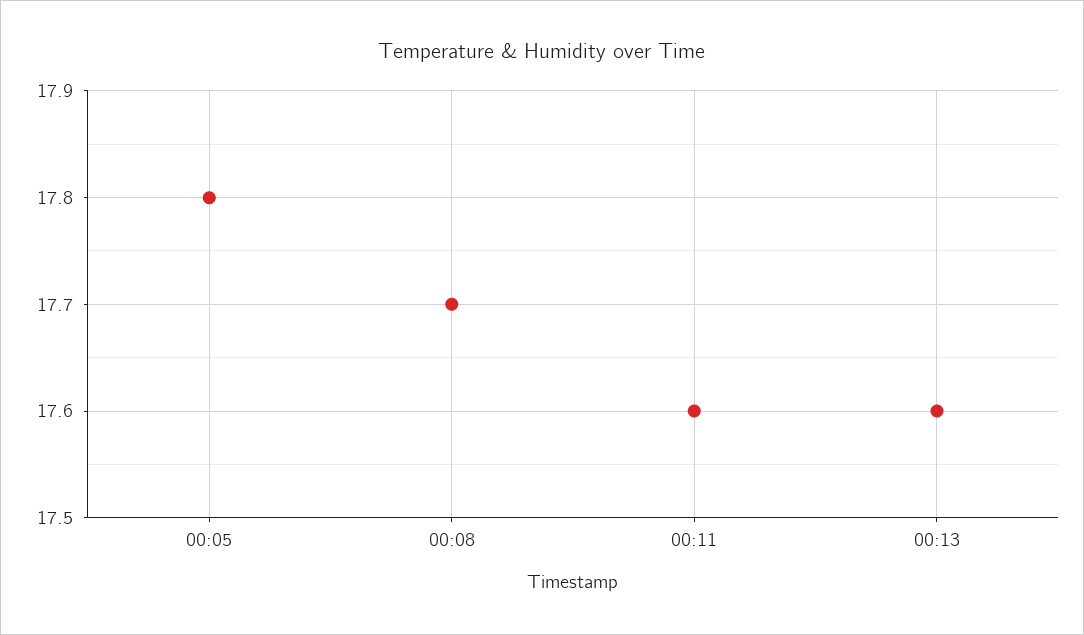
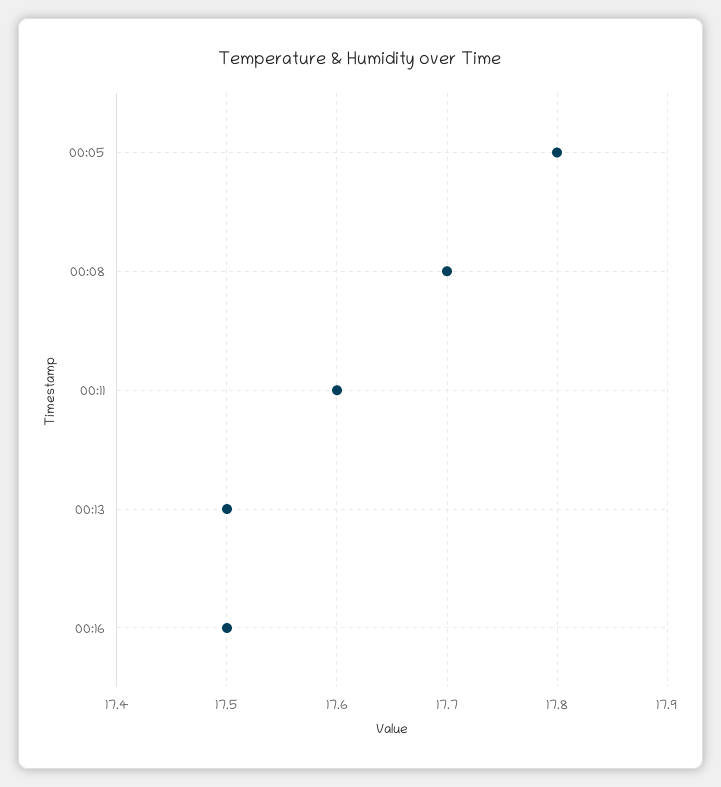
00:13: 17.6 -> 17.5
00:16: none -> 17.5

